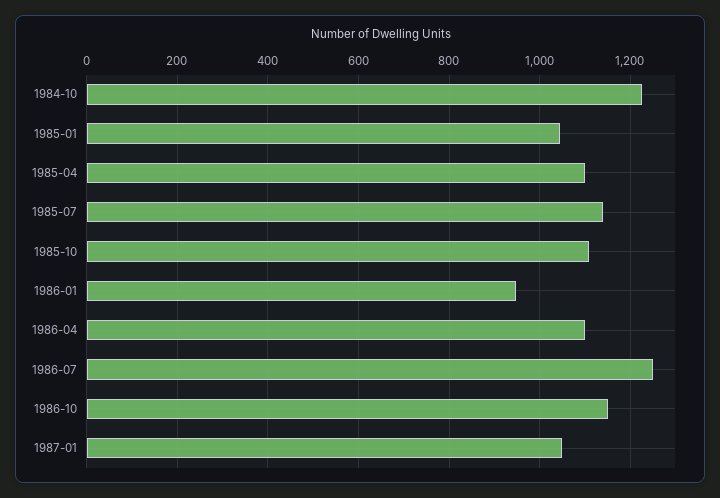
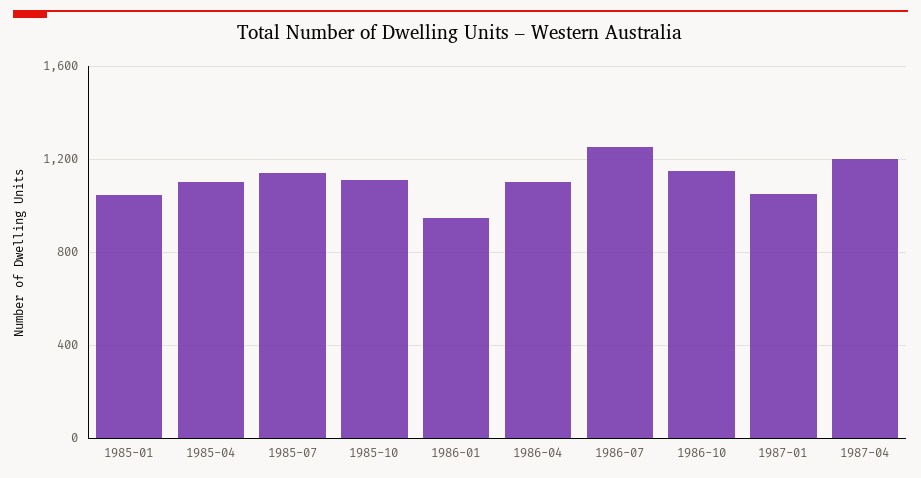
1984-10: 1220 -> none
1987-04: none -> 1200

